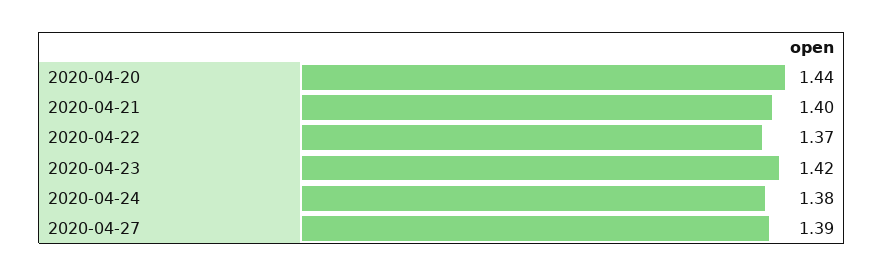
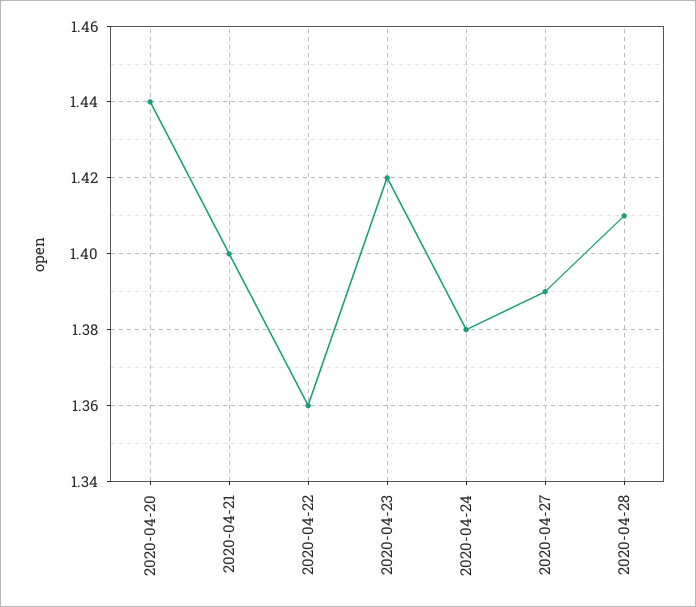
2020-04-22: 1.37 -> 1.36
2020-04-28: none -> 1.41

